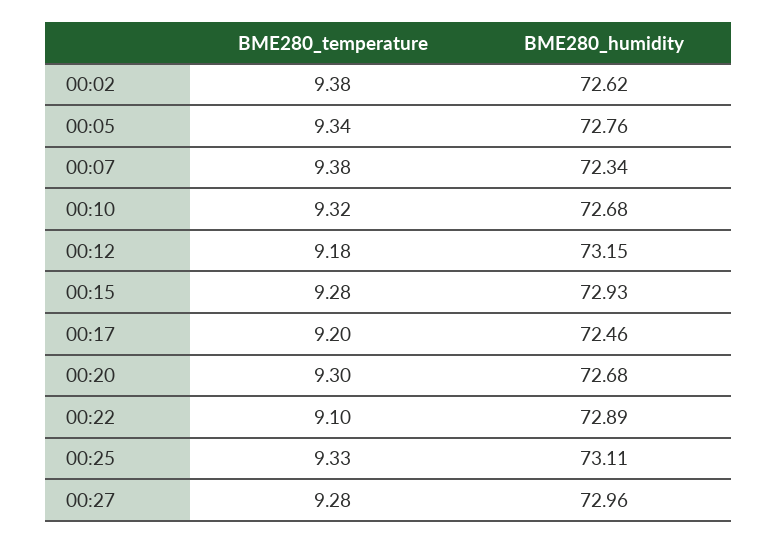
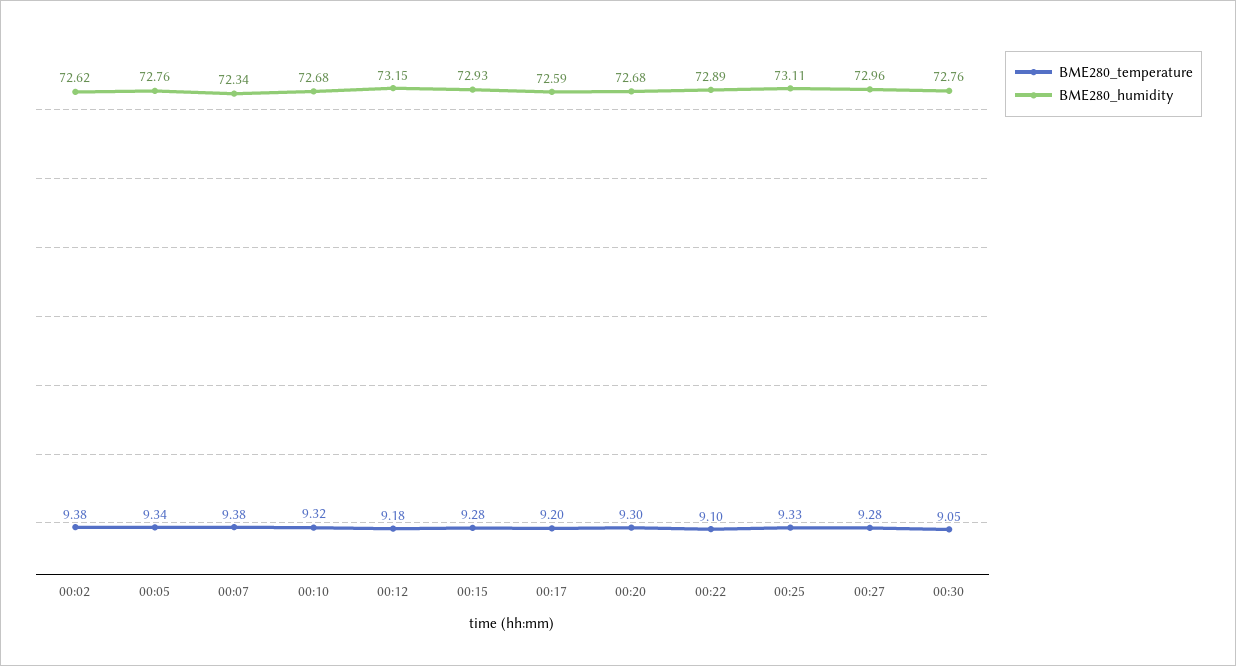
BME280_humidity, 00:17: 72.46 -> 72.59
BME280_temperature, 00:30: none -> 9.05
BME280_humidity, 00:30: none -> 72.76

